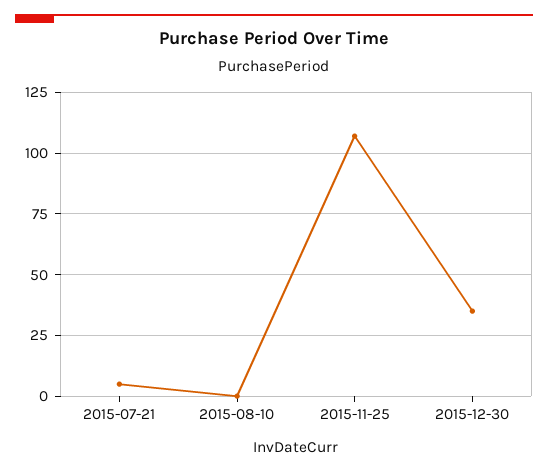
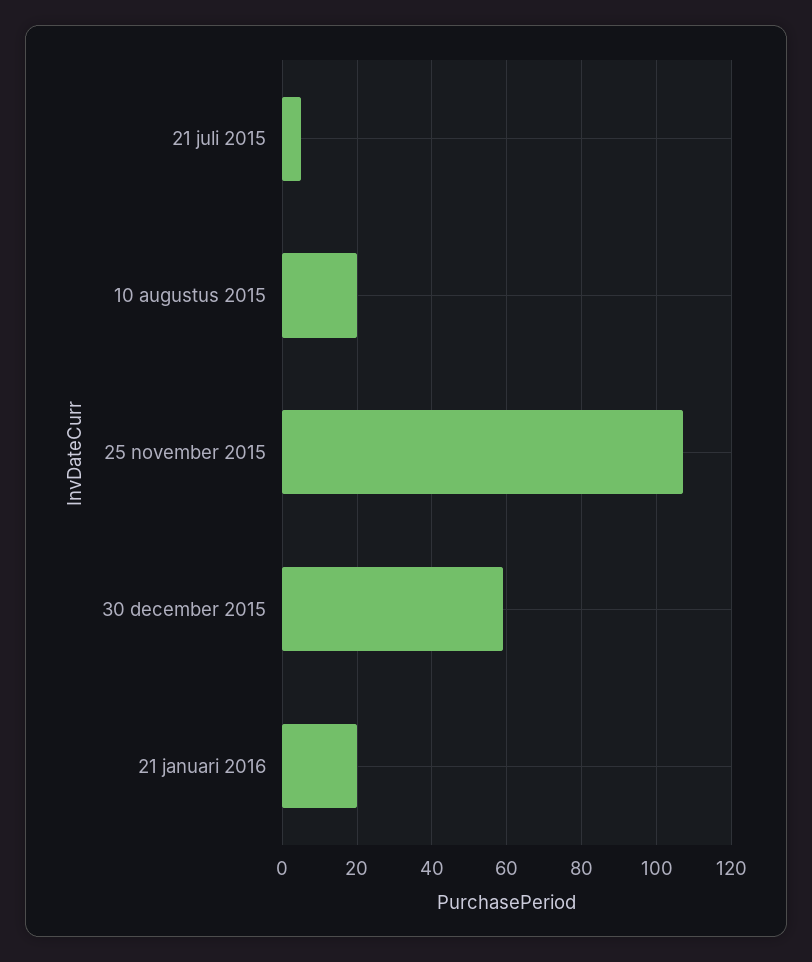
2015-08-10: 0 -> 20
2015-12-30: 35 -> 60
21 januari 2016: none -> 20

